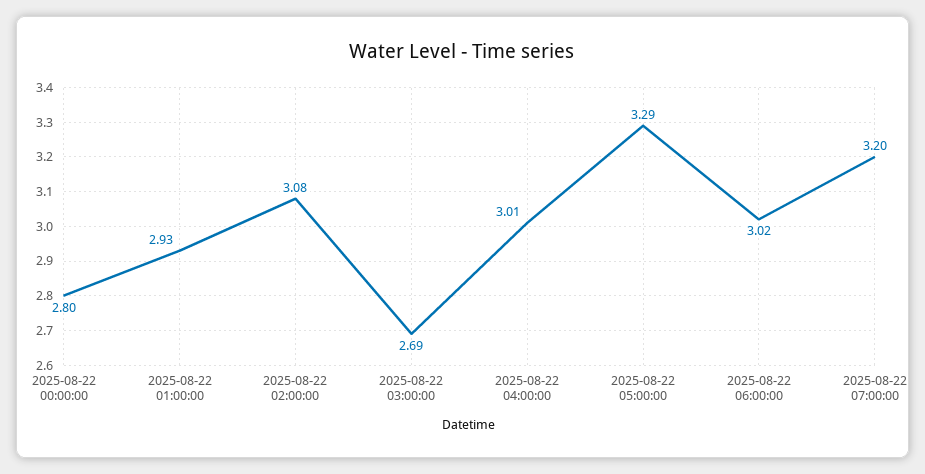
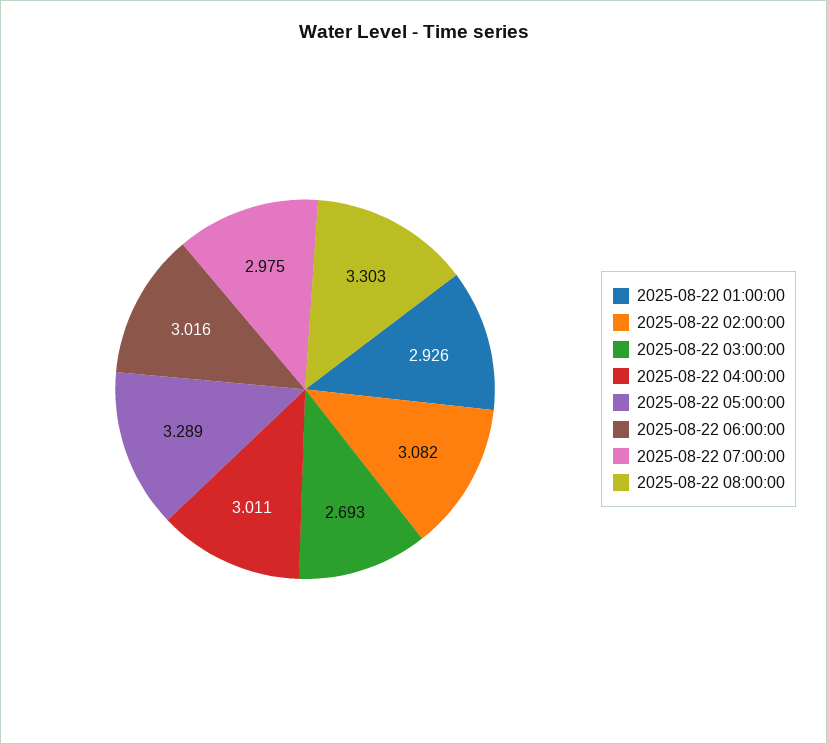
2025-08-22 00:00:00: 2.8 -> none
2025-08-22 07:00:00: 3.2 -> 2.975
2025-08-22 08:00:00: none -> 3.303

